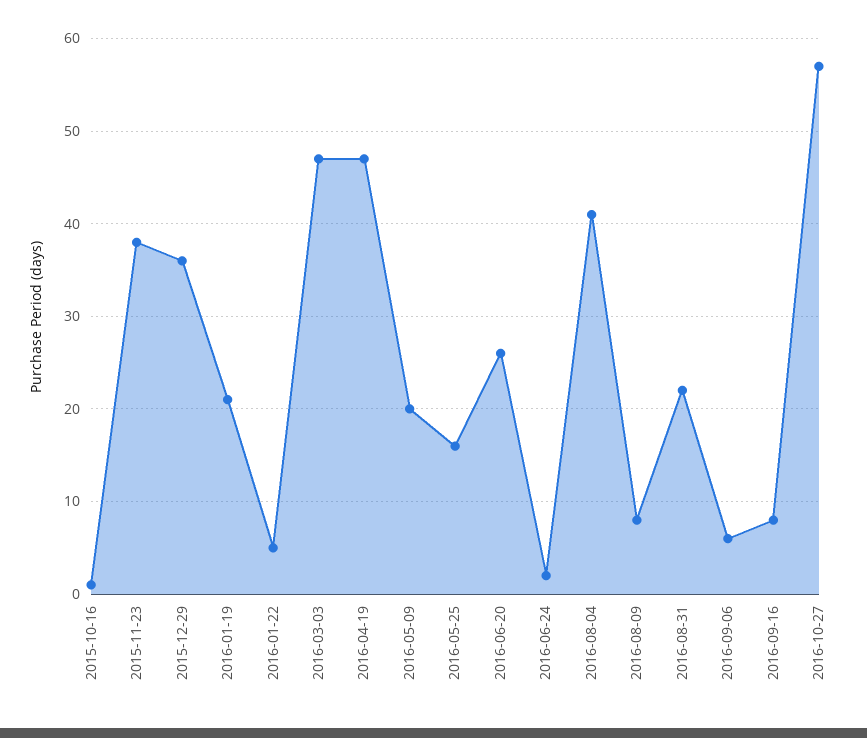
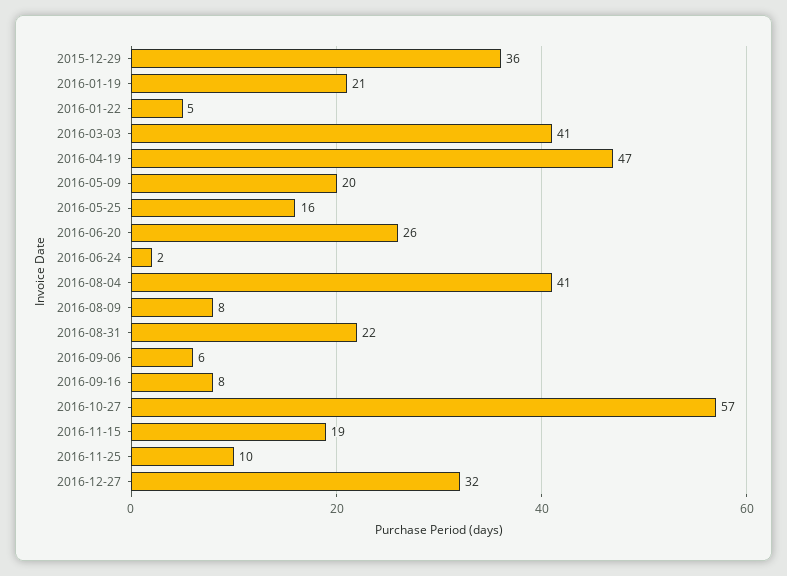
2015-10-16: 1 -> none
2015-11-23: 38 -> none
2016-03-03: 47 -> 41
2016-11-15: none -> 19
2016-11-25: none -> 10
2016-12-27: none -> 32

